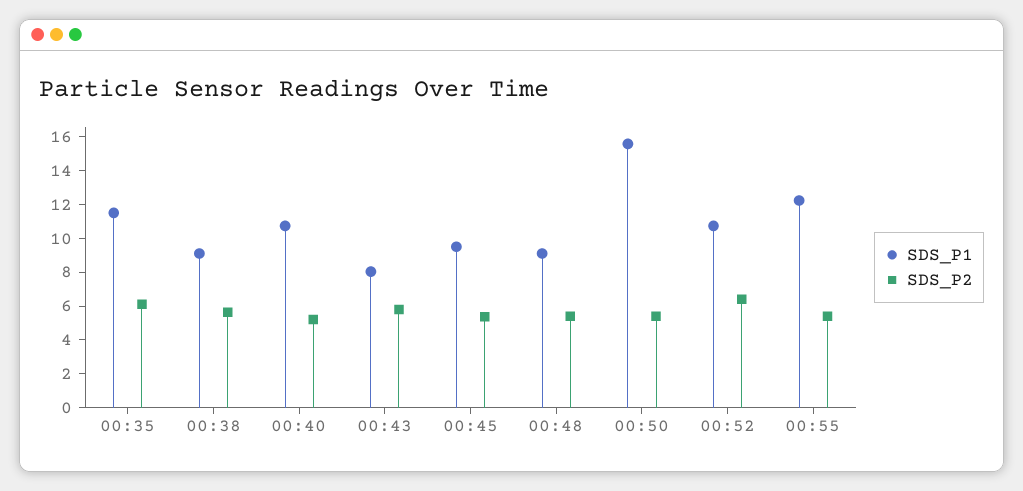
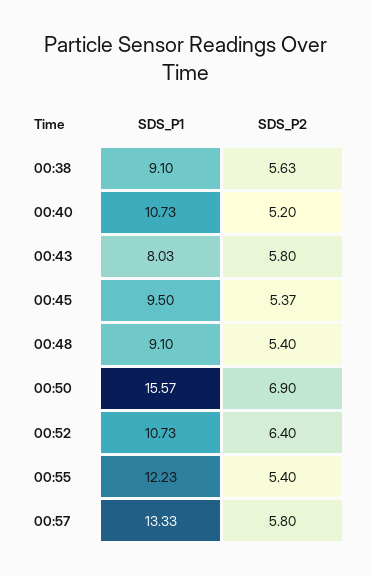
SDS_P1, 00:35: 11.5 -> none
SDS_P2, 00:35: 6 -> none
SDS_P2, 00:50: 5.5 -> 6.9
SDS_P1, 00:57: none -> 13.33
SDS_P2, 00:57: none -> 5.8

